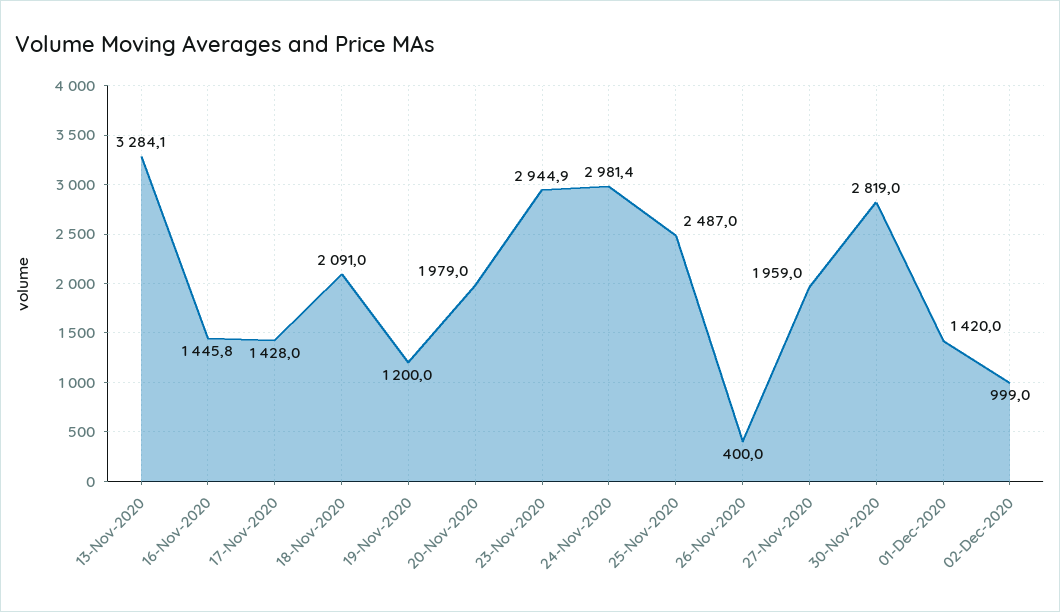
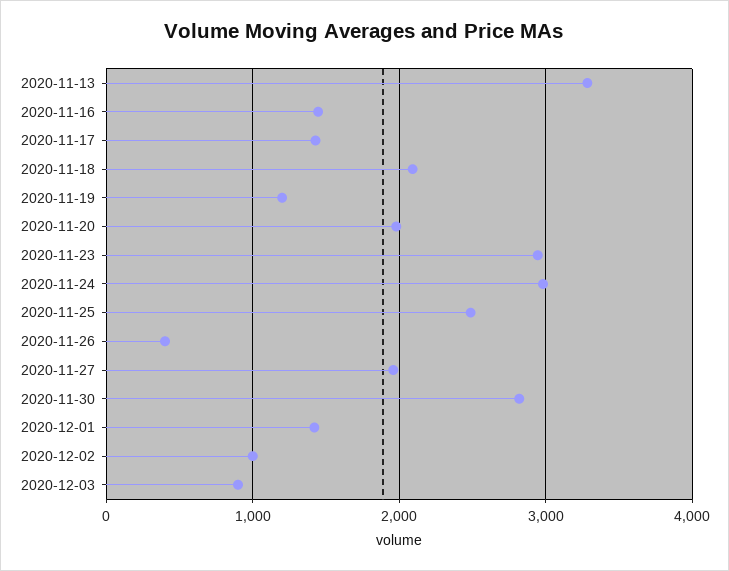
2020-12-03: none -> 900

